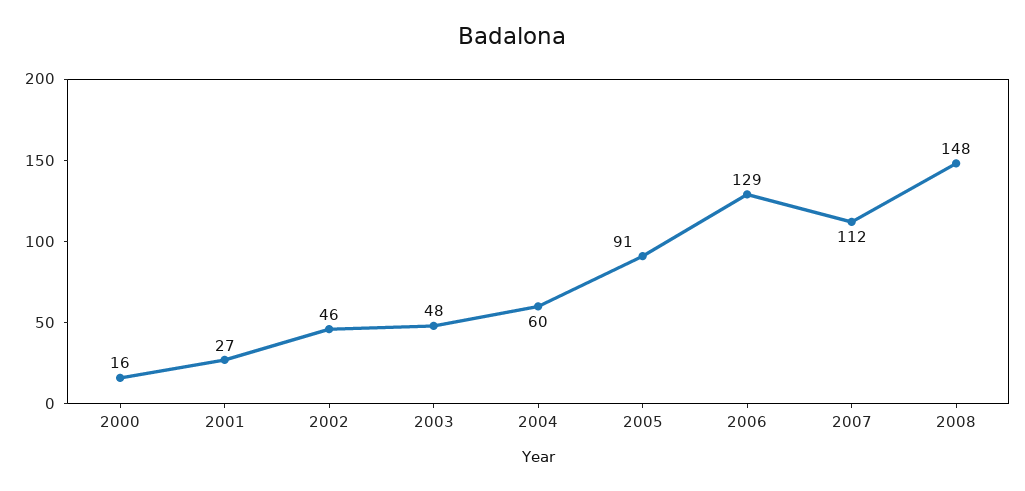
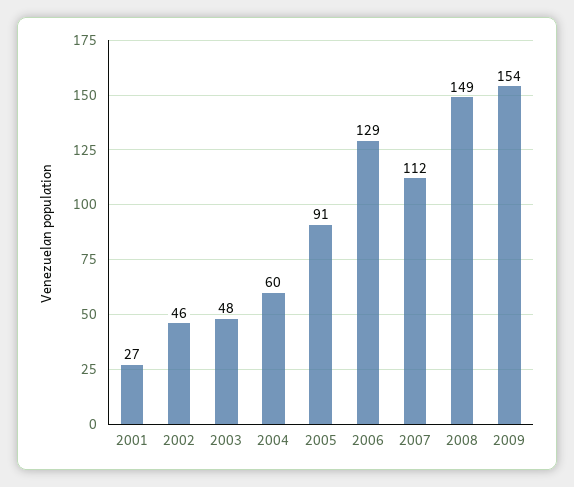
2000: 16 -> none
2008: 148 -> 149
2009: none -> 154

